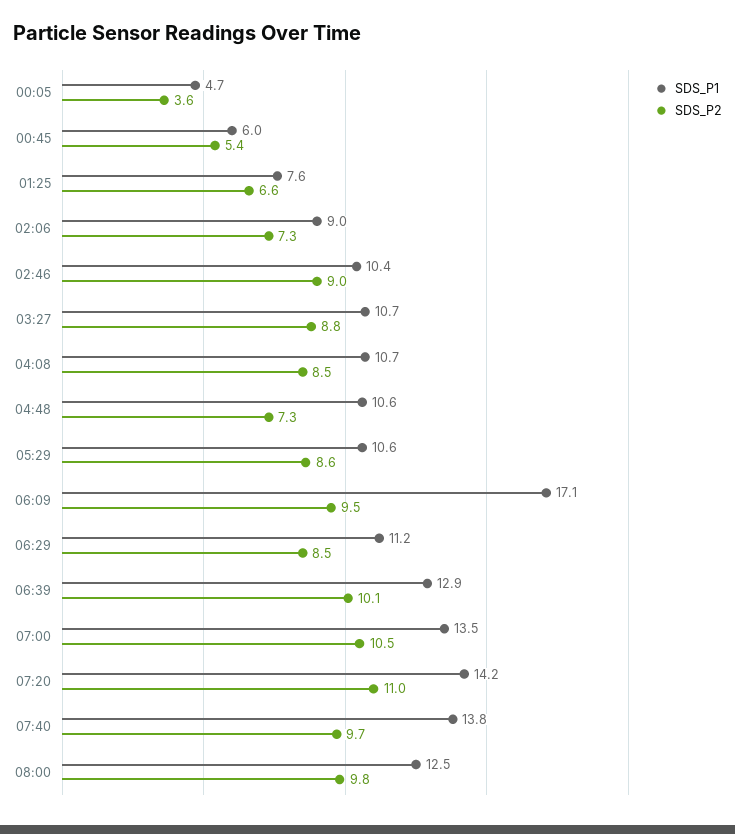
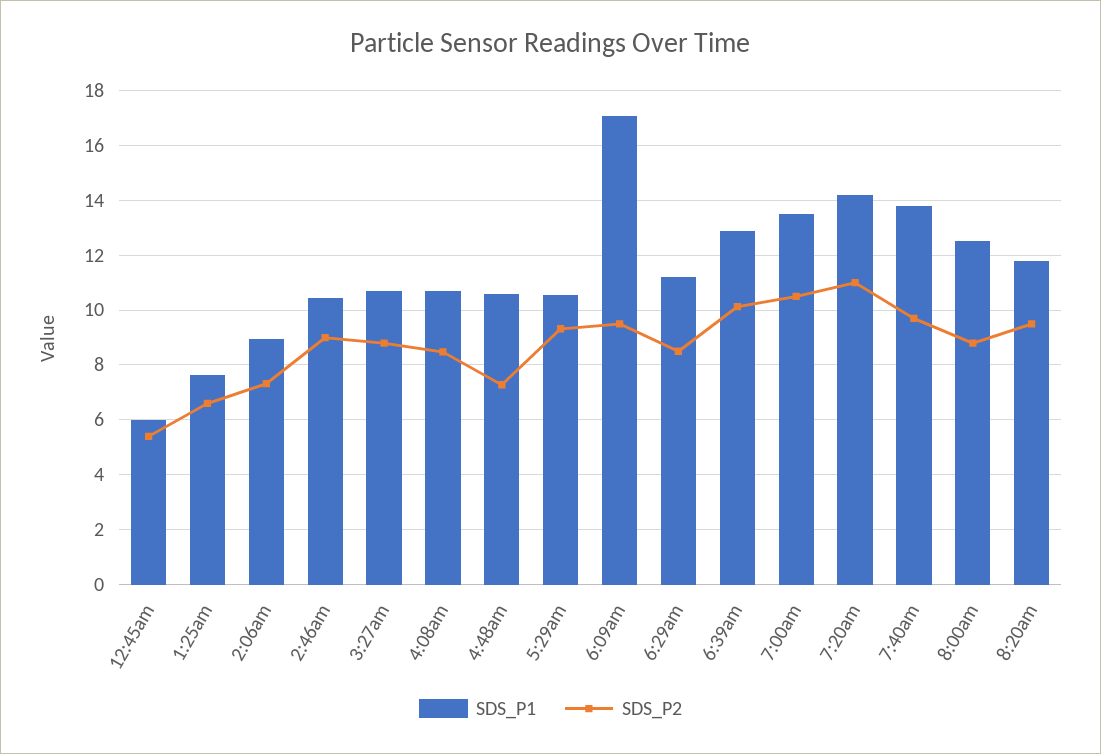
SDS_P1, 00:05: 4.7 -> none
SDS_P2, 00:05: 3.6 -> none
SDS_P2, 05:29: 8.6 -> 9.25
SDS_P2, 08:00: 9.8 -> 8.75
SDS_P1, 8:20am: none -> 11.75
SDS_P2, 8:20am: none -> 9.5

